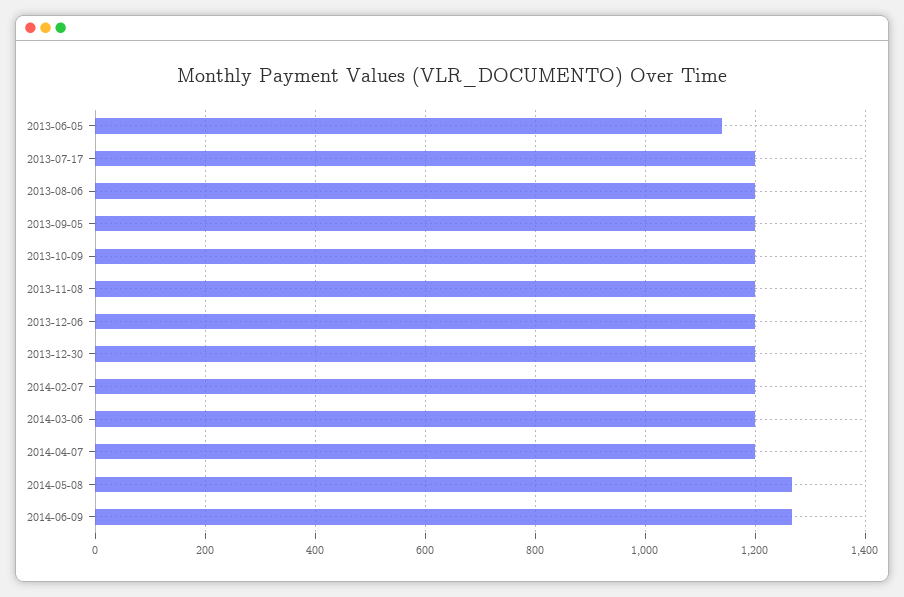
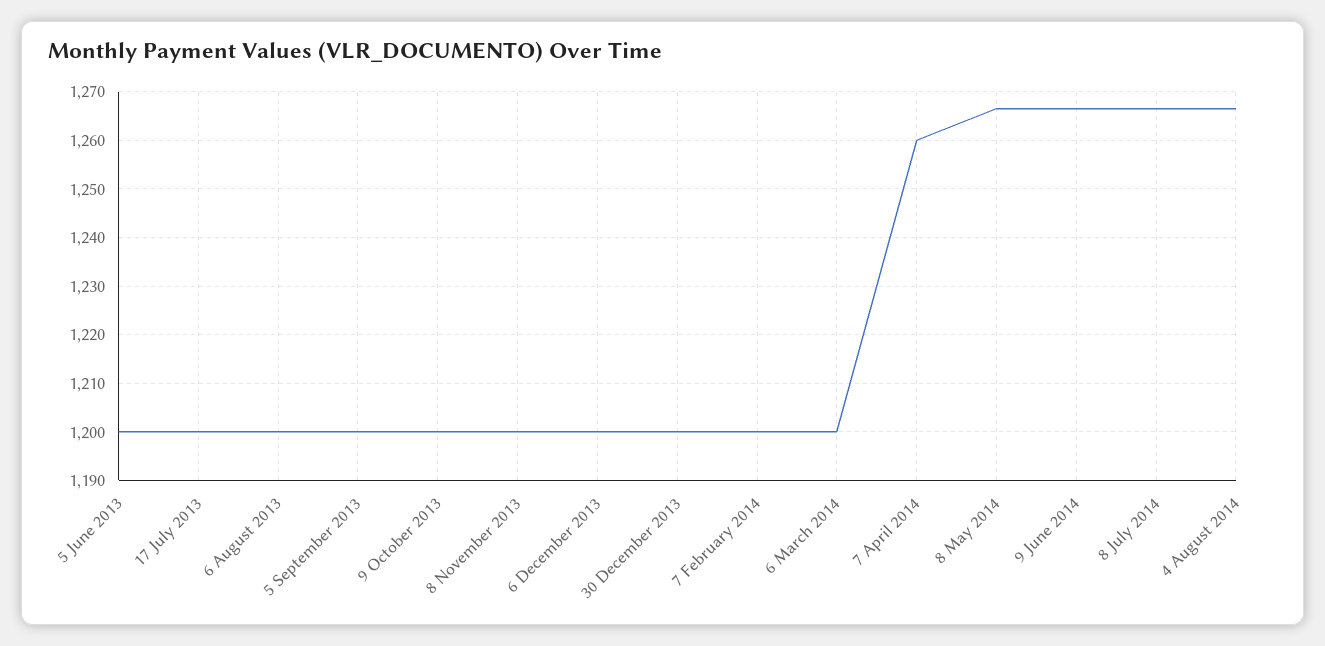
2013-06-05: 1140 -> 1200
2014-04-07: 1200 -> 1260
8 July 2014: none -> 1266
4 August 2014: none -> 1266

